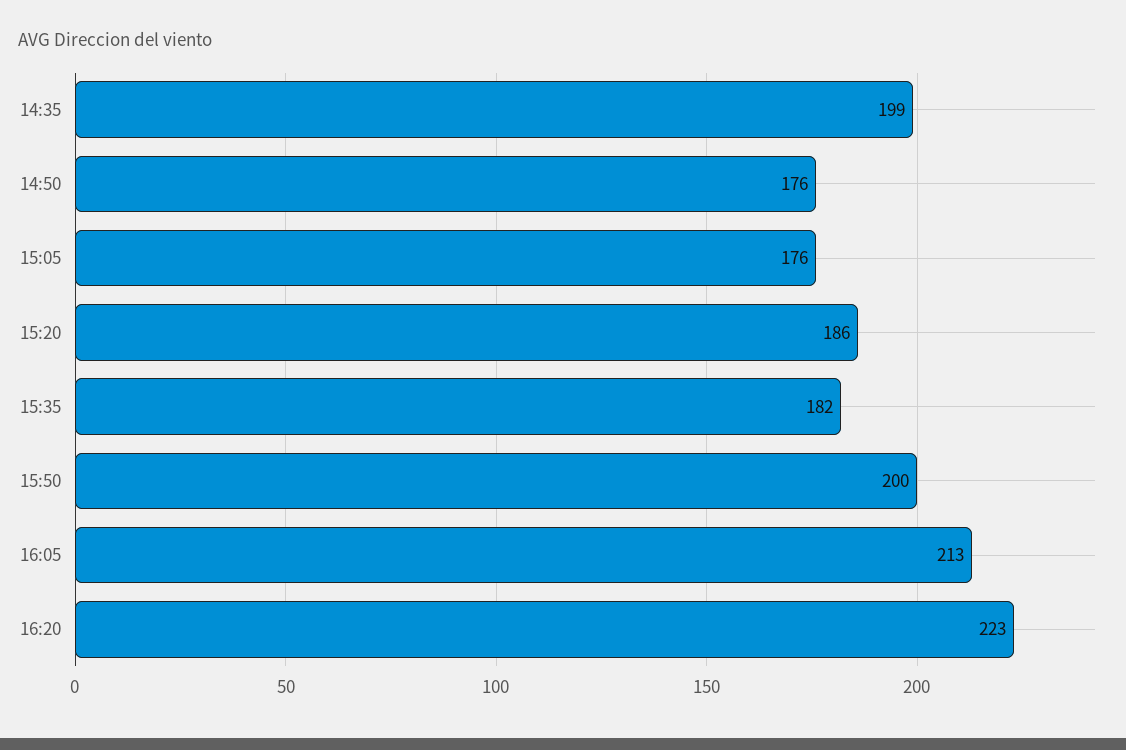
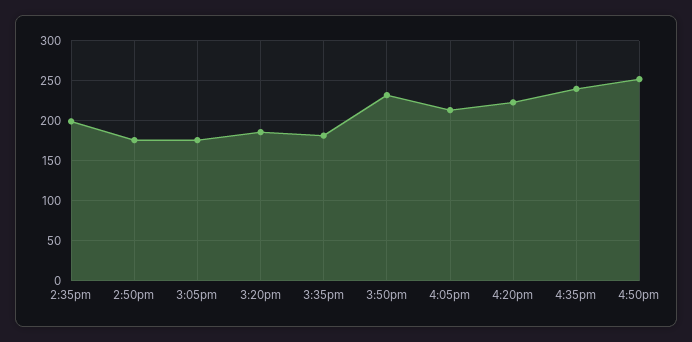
15:50: 200 -> 230
4:35pm: none -> 240
4:50pm: none -> 250

